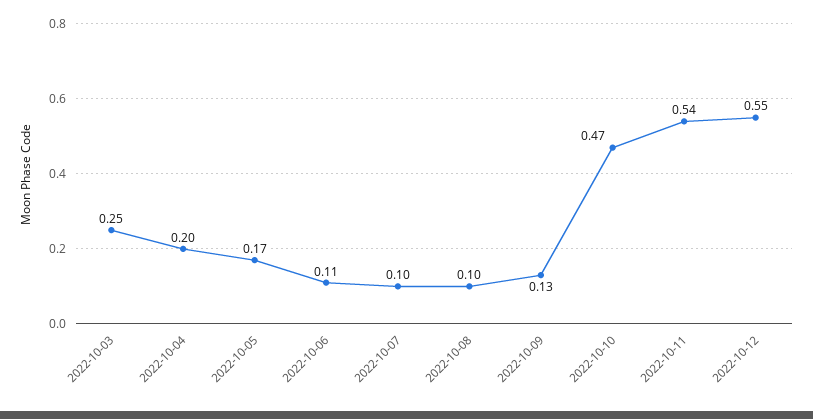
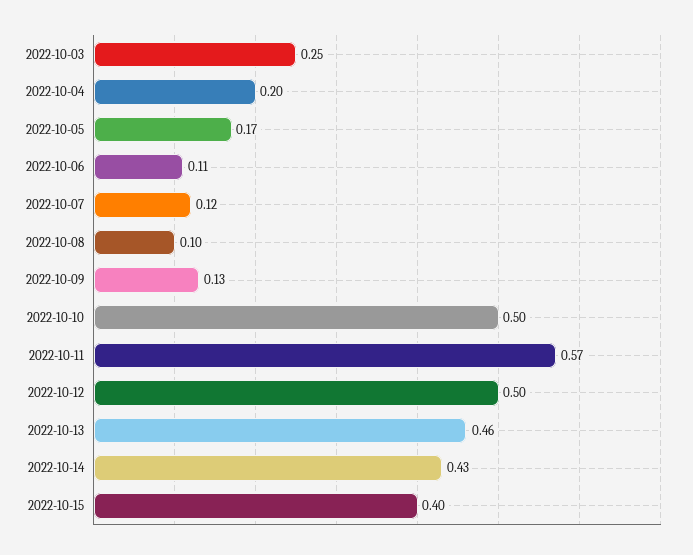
2022-10-07: 0.1 -> 0.12
2022-10-10: 0.47 -> 0.5
2022-10-11: 0.54 -> 0.57
2022-10-12: 0.55 -> 0.5
2022-10-13: none -> 0.46
2022-10-14: none -> 0.43
2022-10-15: none -> 0.4

